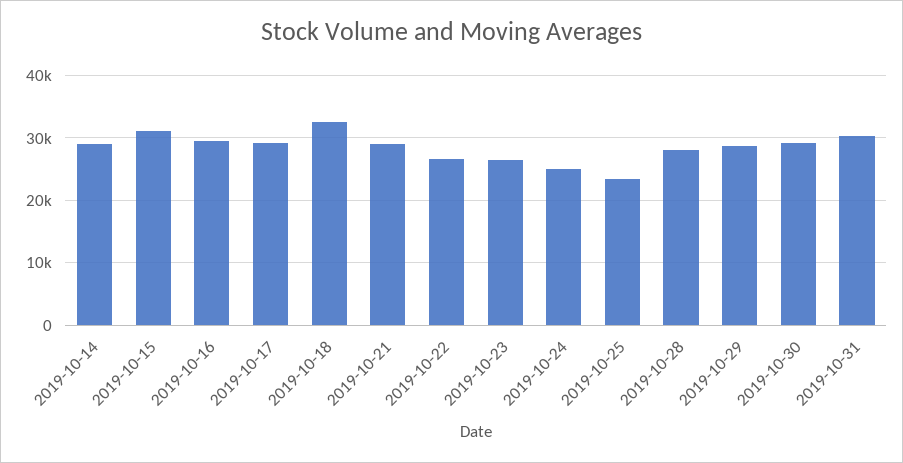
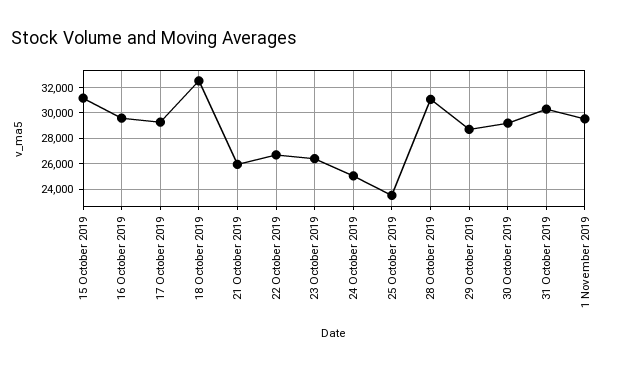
2019-10-14: 29000 -> none
2019-10-21: 29000 -> 26000
2019-10-28: 28000 -> 31000
1 November 2019: none -> 29500

